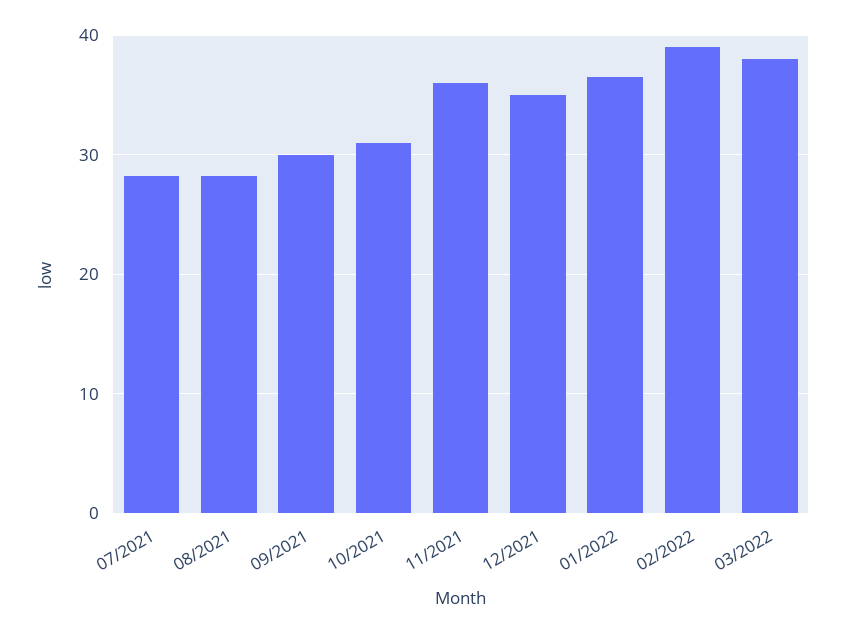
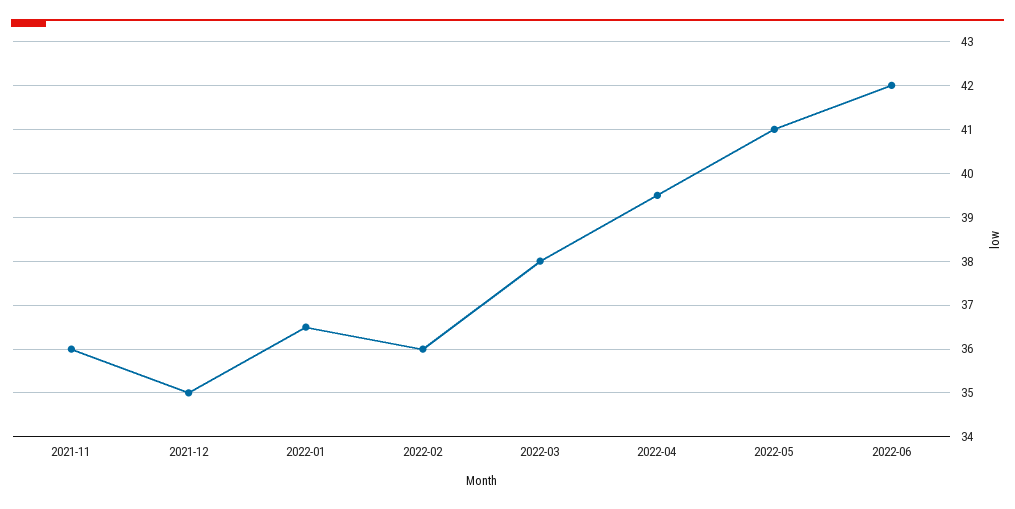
07/2021: 28 -> none
08/2021: 28 -> none
09/2021: 30 -> none
10/2021: 31 -> none
02/2022: 39 -> 36
2022-04: none -> 39.5
2022-05: none -> 41
2022-06: none -> 42

